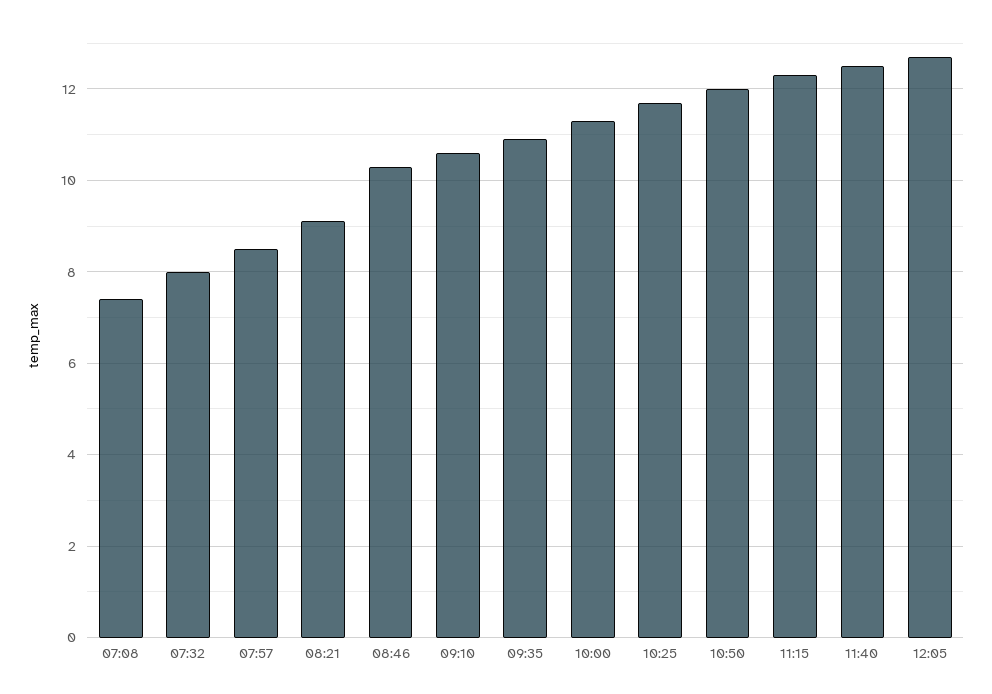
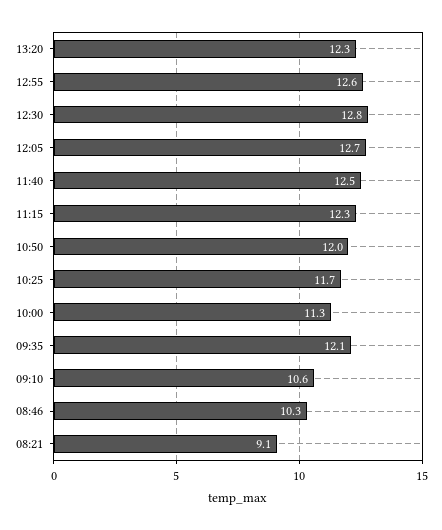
07:08: 7.5 -> none
07:32: 8 -> none
07:57: 8.5 -> none
09:35: 11 -> 12.1
13:20: none -> 12.3
12:55: none -> 12.6
12:30: none -> 12.8

